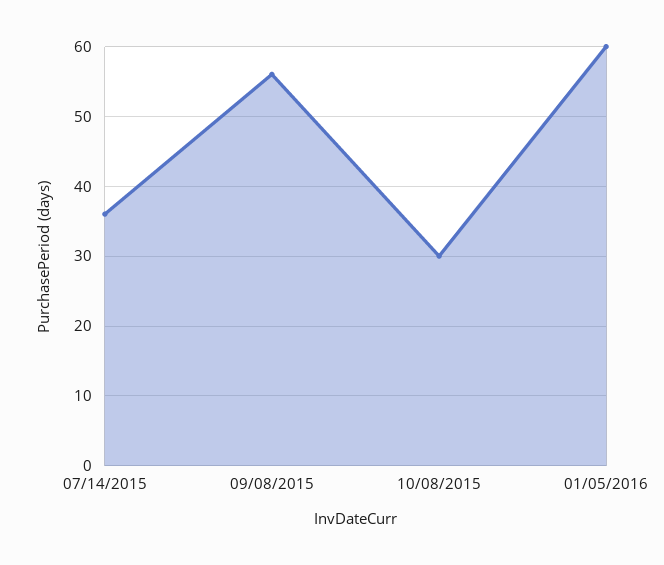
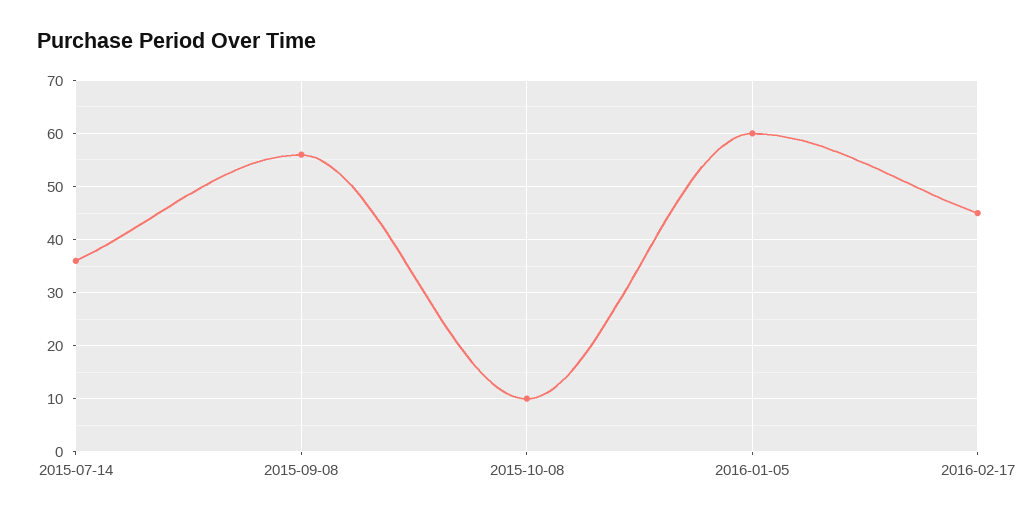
10/08/2015: 30 -> 10
2016-02-17: none -> 45

